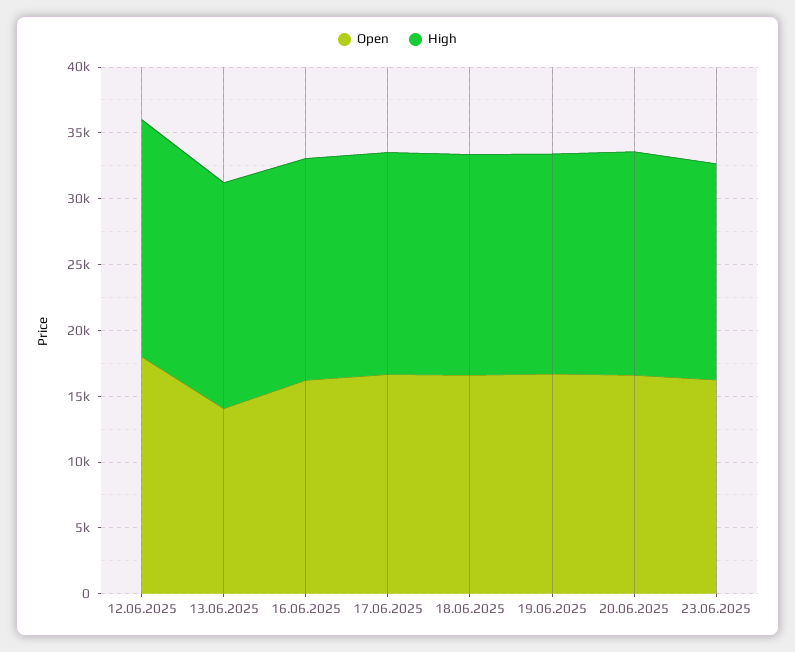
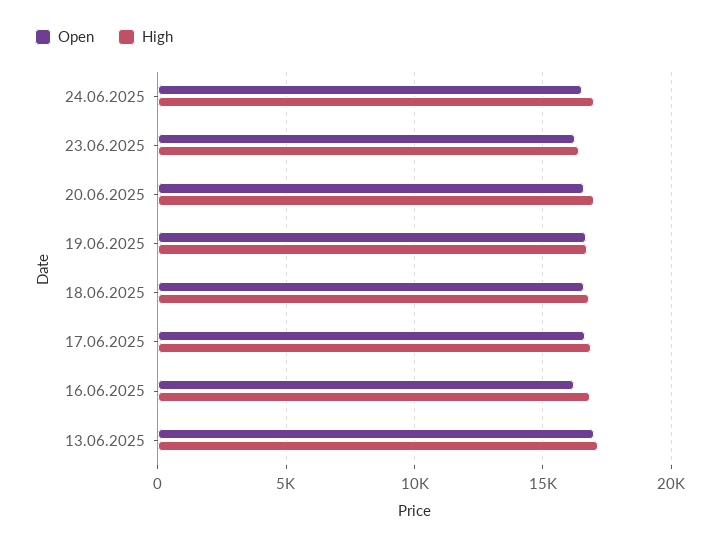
Open, 12.06.2025: 18000 -> none
High, 12.06.2025: 18000 -> none
Open, 13.06.2025: 14000 -> 17000
Open, 24.06.2025: none -> 16500
High, 24.06.2025: none -> 17000

